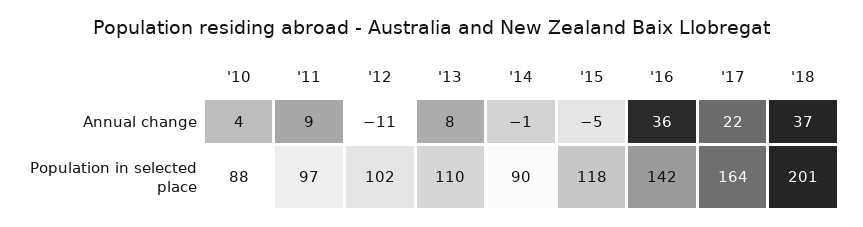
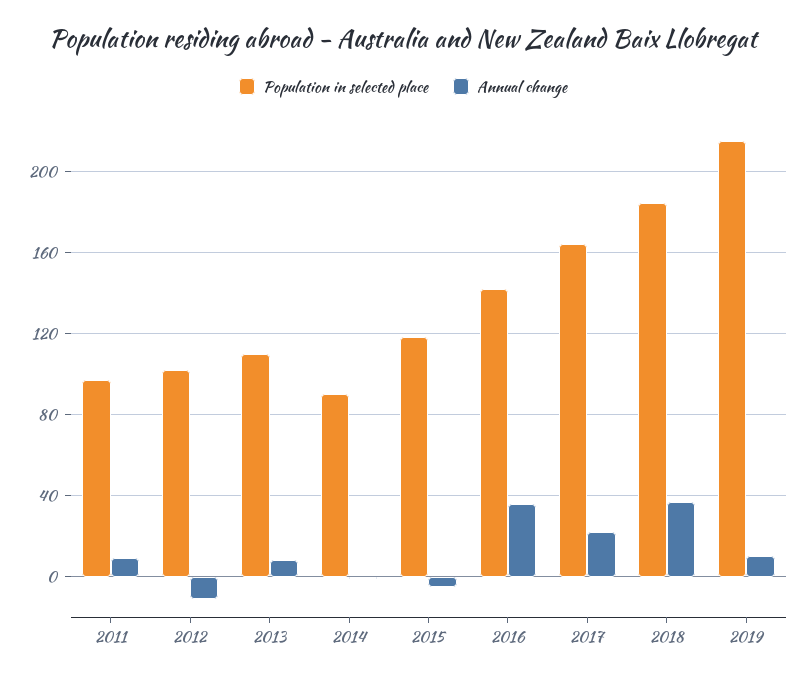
Annual change, '10: 4 -> none
Population in selected place, '10: 88 -> none
Population in selected place, '18: 201 -> 185
Population in selected place, 2019: none -> 215
Annual change, 2019: none -> 10

